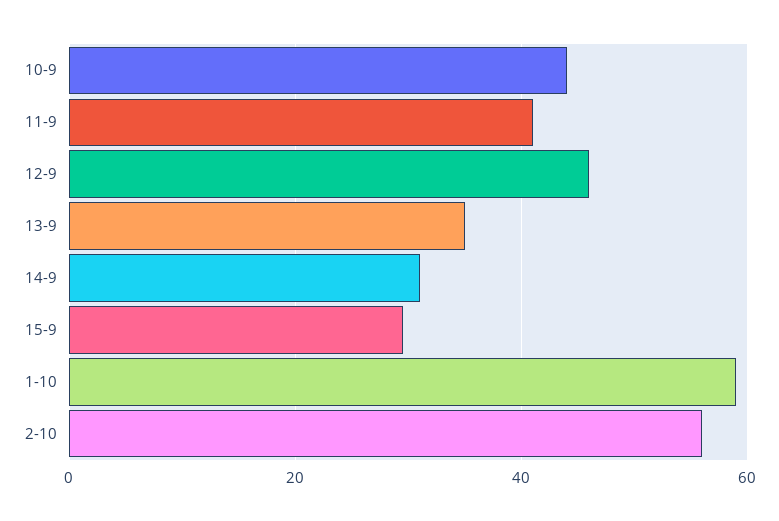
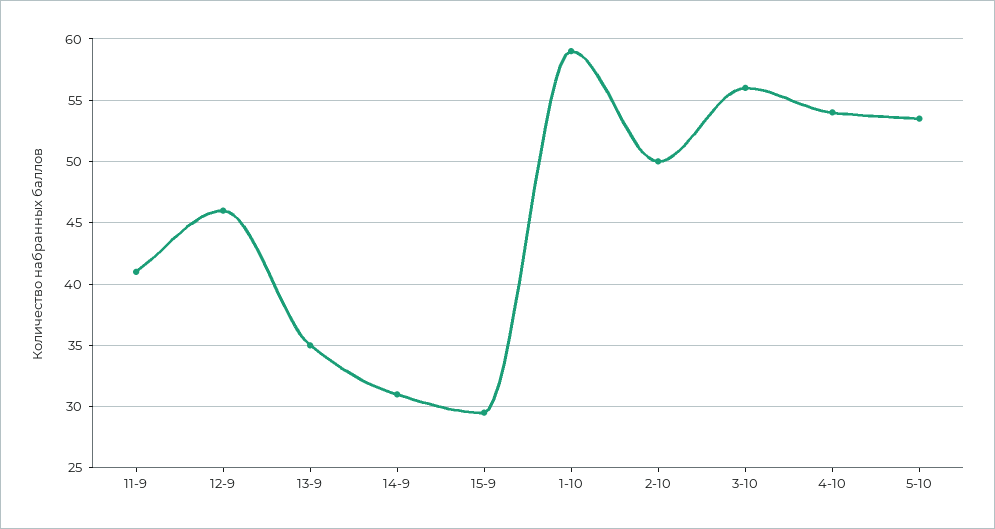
10-9: 44 -> none
2-10: 56 -> 50
3-10: none -> 56
4-10: none -> 54
5-10: none -> 53.5

